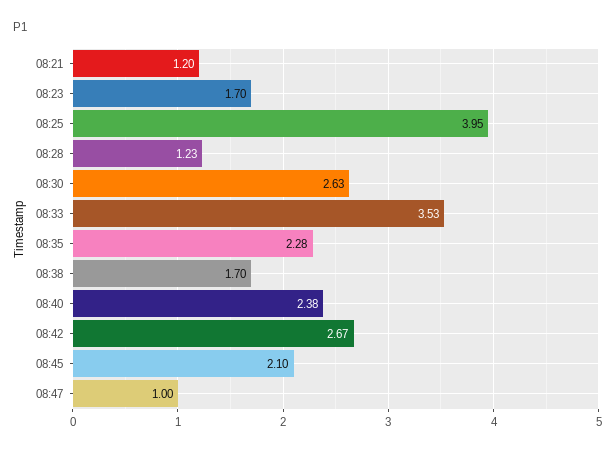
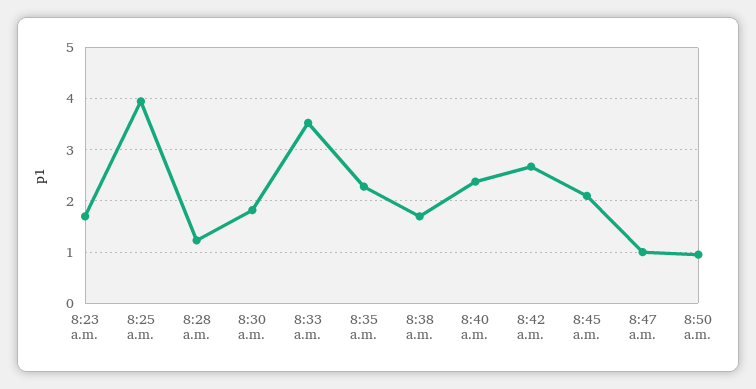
08:21: 1.2 -> none
08:30: 2.63 -> 1.8
8:50 a.m.: none -> 1

